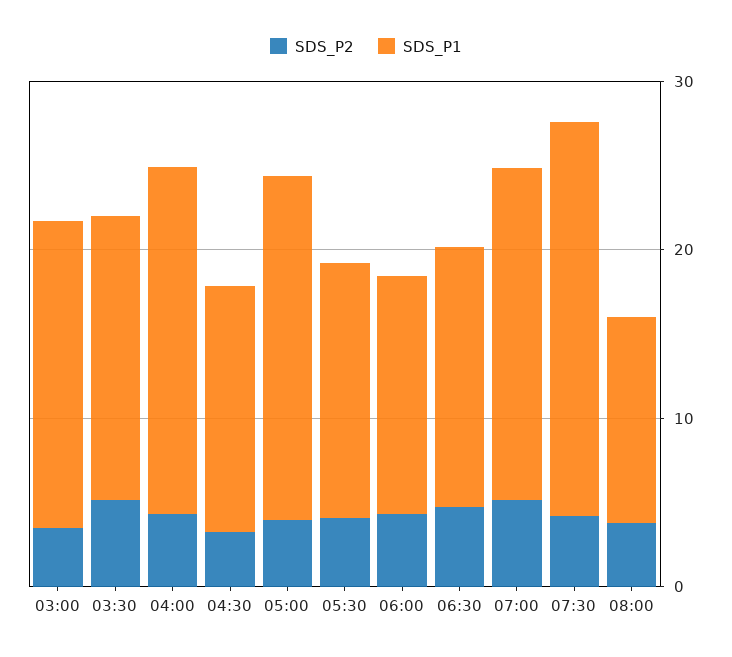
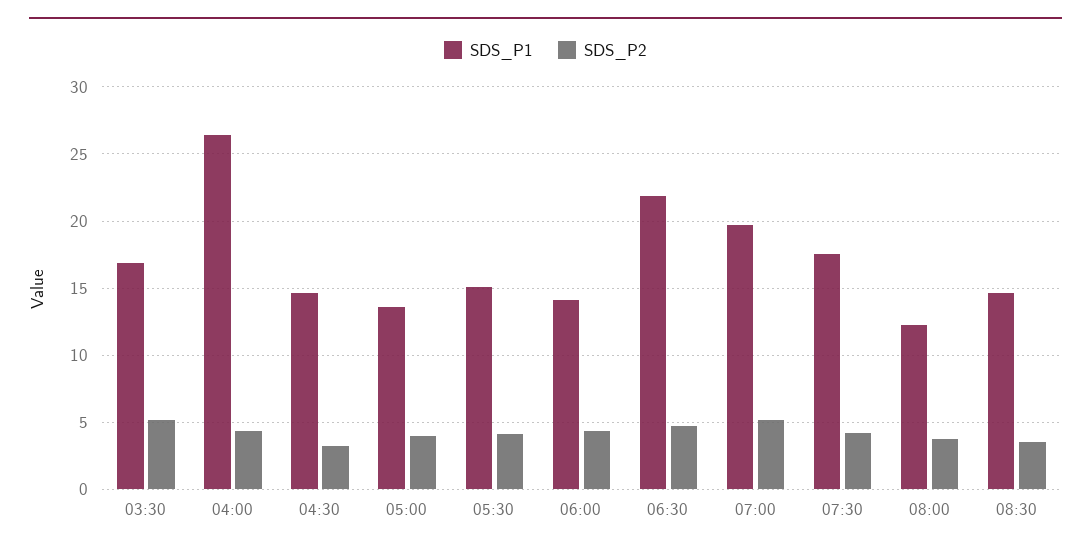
SDS_P2, 03:00: 4 -> none
SDS_P1, 03:00: 18 -> none
SDS_P1, 04:00: 20 -> 26.5
SDS_P1, 05:00: 20 -> 13.5
SDS_P1, 06:30: 16 -> 22
SDS_P1, 07:30: 24 -> 17.5
SDS_P1, 08:30: none -> 14.5
SDS_P2, 08:30: none -> 3.5

